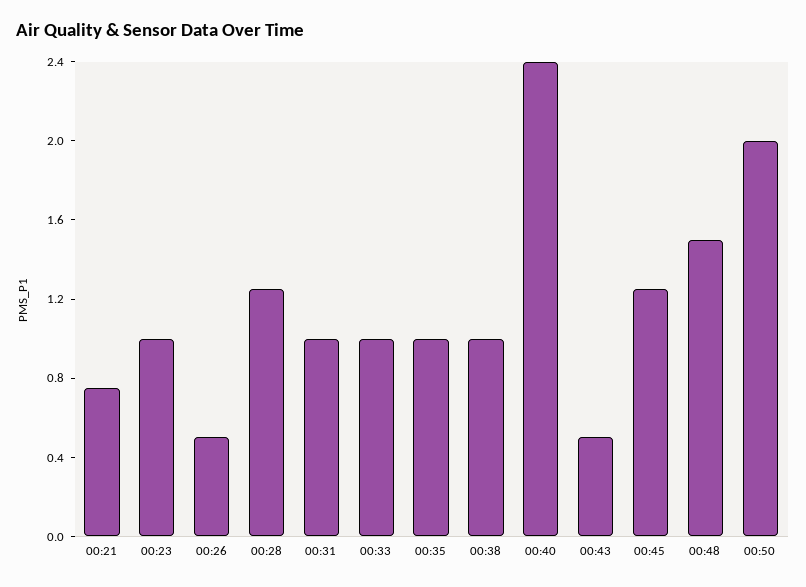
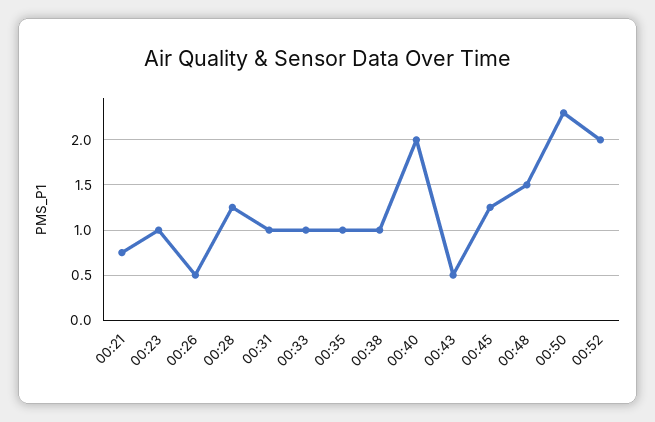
00:40: 2.4 -> 2
00:50: 2 -> 2.3
00:52: none -> 2

